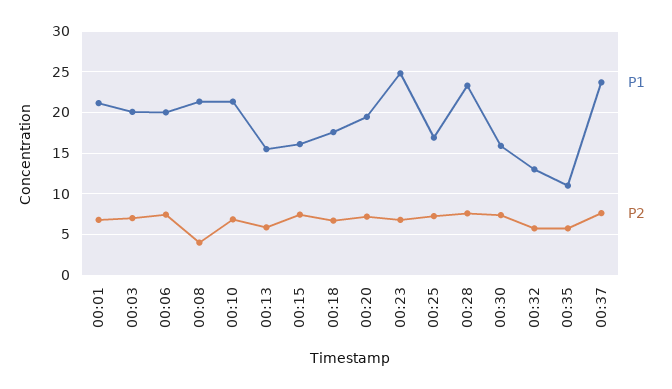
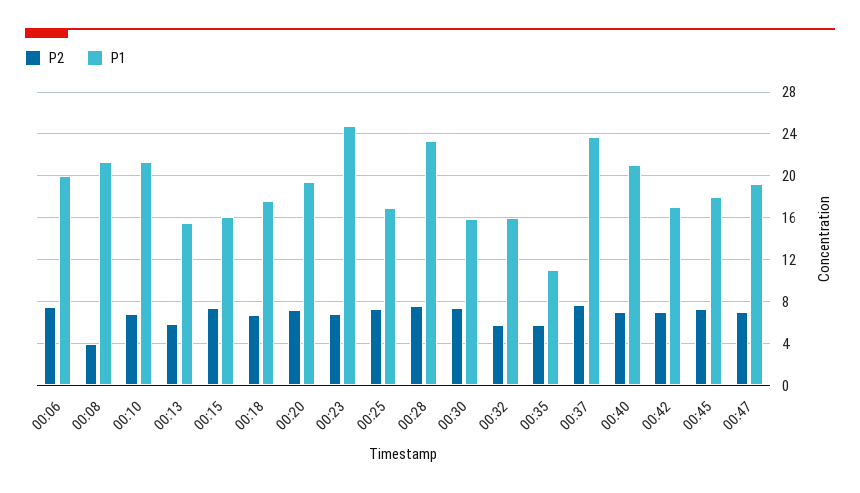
P1, 00:01: 21 -> none
P2, 00:01: 7 -> none
P1, 00:03: 20 -> none
P2, 00:03: 7 -> none
P1, 00:32: 13 -> 16
P2, 00:40: none -> 7
P1, 00:40: none -> 21
P2, 00:42: none -> 7
P1, 00:42: none -> 17
P2, 00:45: none -> 7
P1, 00:45: none -> 18
P2, 00:47: none -> 7
P1, 00:47: none -> 19

